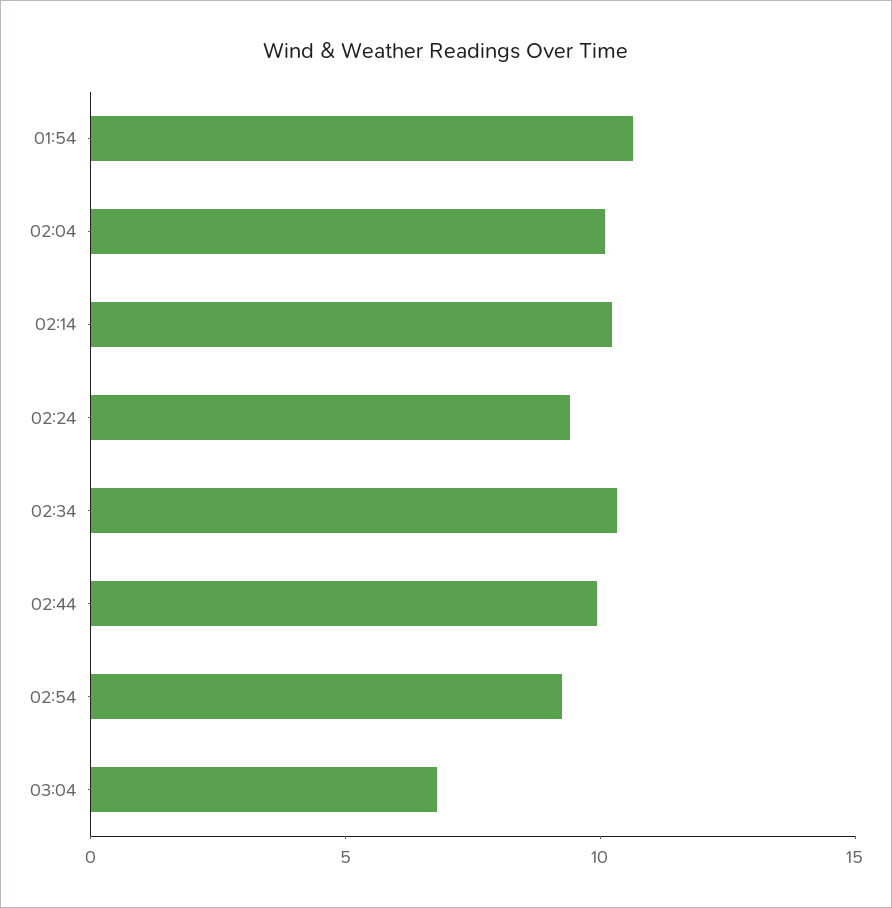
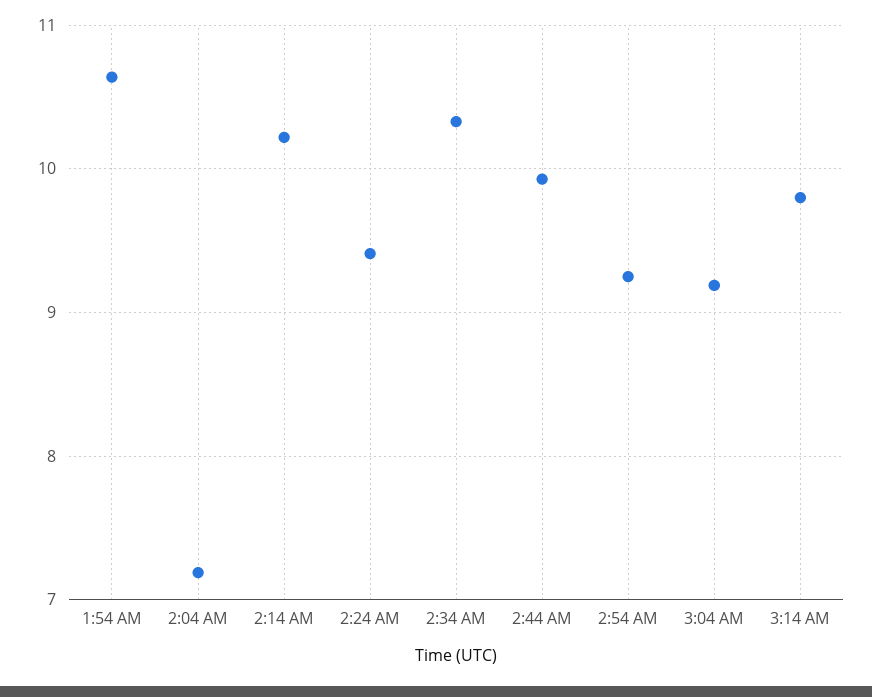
02:04: 10 -> 7.2
03:04: 7 -> 9.2
3:14 AM: none -> 9.8

